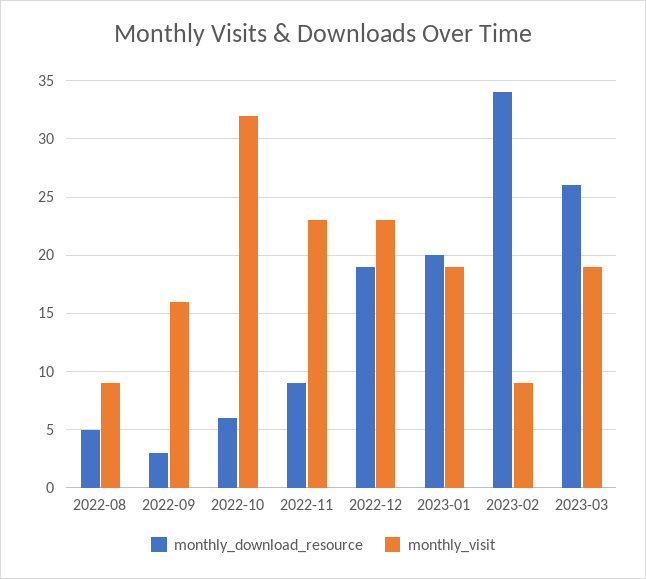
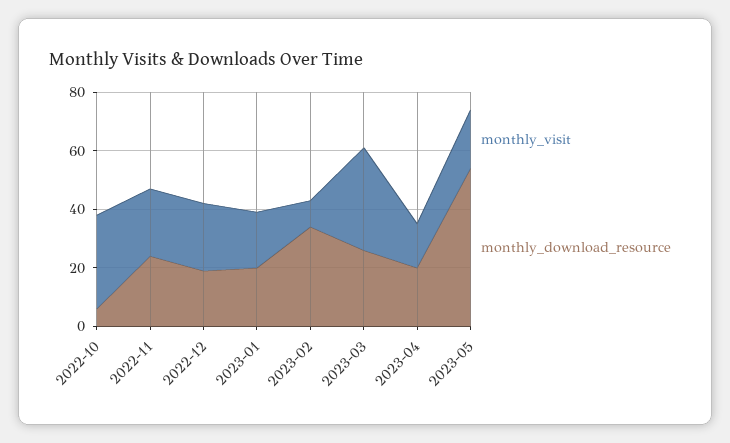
monthly_download_resource, 2022-08: 5 -> none
monthly_visit, 2022-08: 9 -> none
monthly_download_resource, 2022-09: 3 -> none
monthly_visit, 2022-09: 16 -> none
monthly_download_resource, 2022-11: 9 -> 25
monthly_visit, 2023-03: 19 -> 35
monthly_visit, 2023-04: none -> 15
monthly_download_resource, 2023-04: none -> 20
monthly_visit, 2023-05: none -> 20
monthly_download_resource, 2023-05: none -> 55

